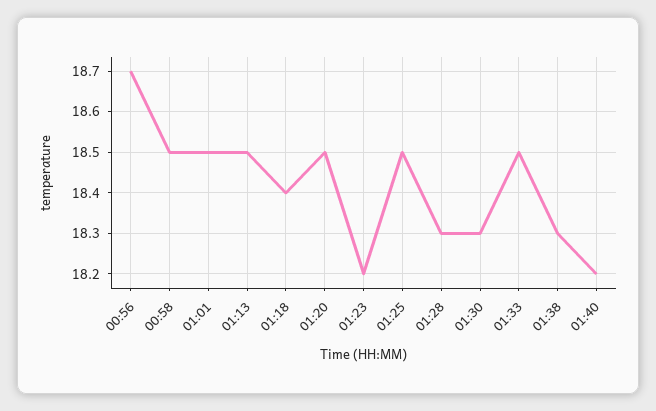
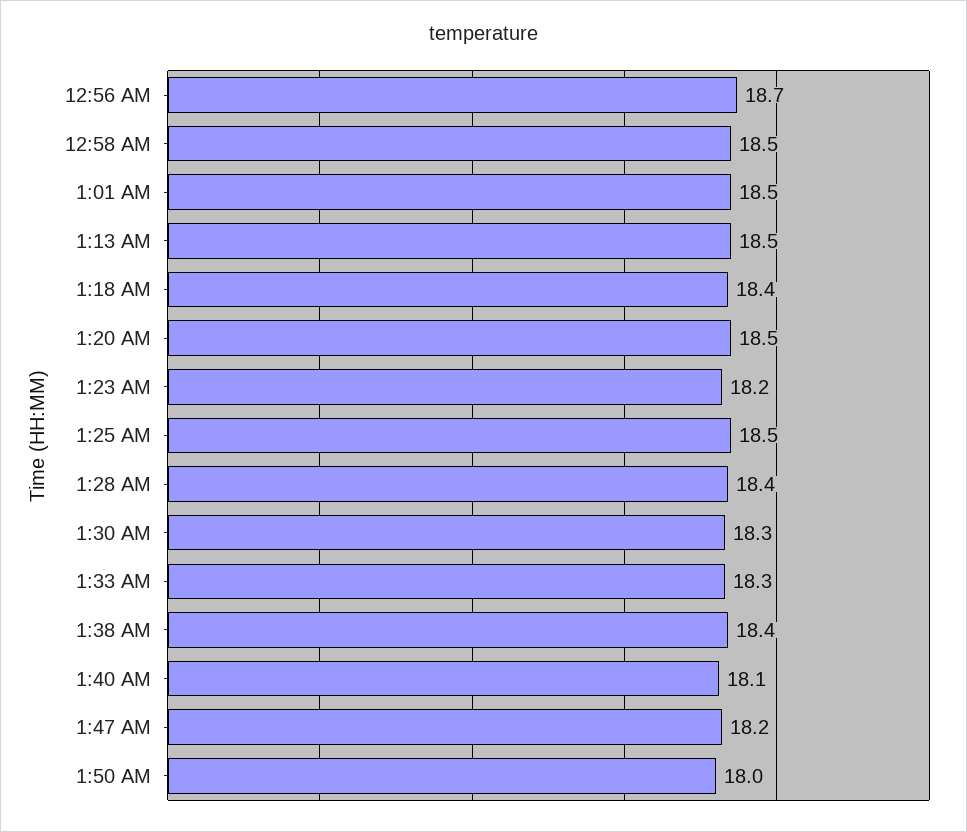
01:28: 18.3 -> 18.4
01:33: 18.5 -> 18.3
01:38: 18.3 -> 18.4
01:40: 18.2 -> 18.1
1:47 AM: none -> 18.2
1:50 AM: none -> 18

